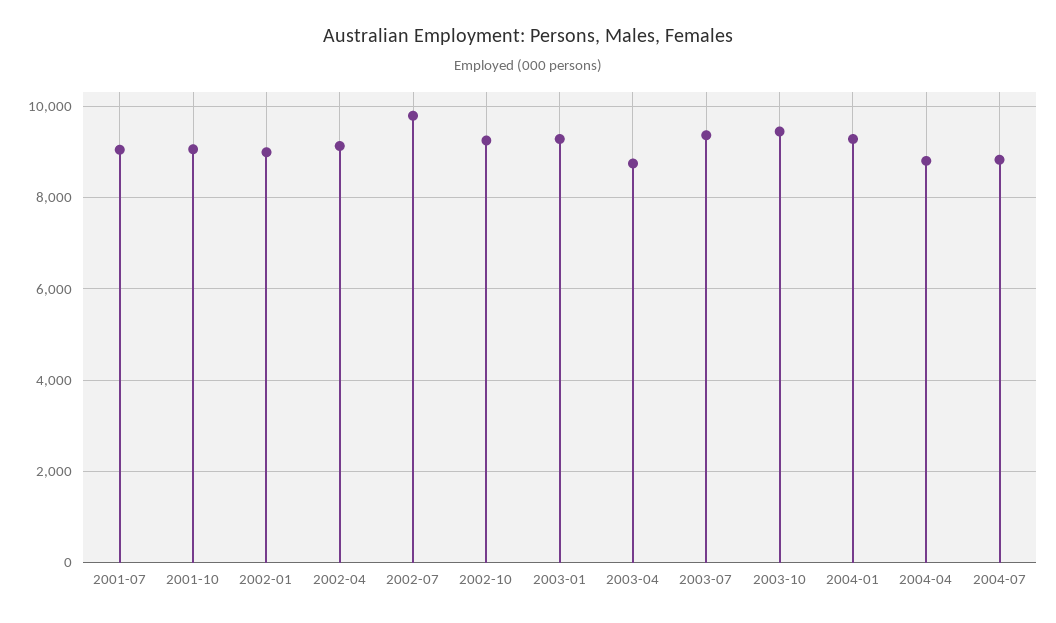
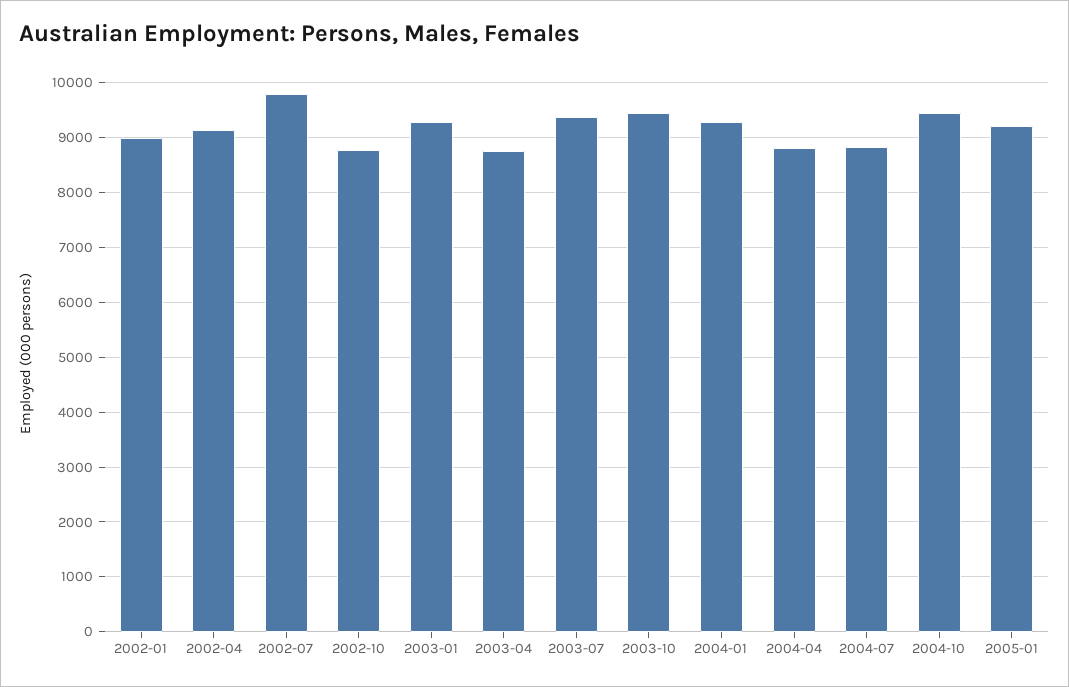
2001-07: 9000 -> none
2001-10: 9000 -> none
2002-10: 9200 -> 8800
2004-10: none -> 9400
2005-01: none -> 9200

